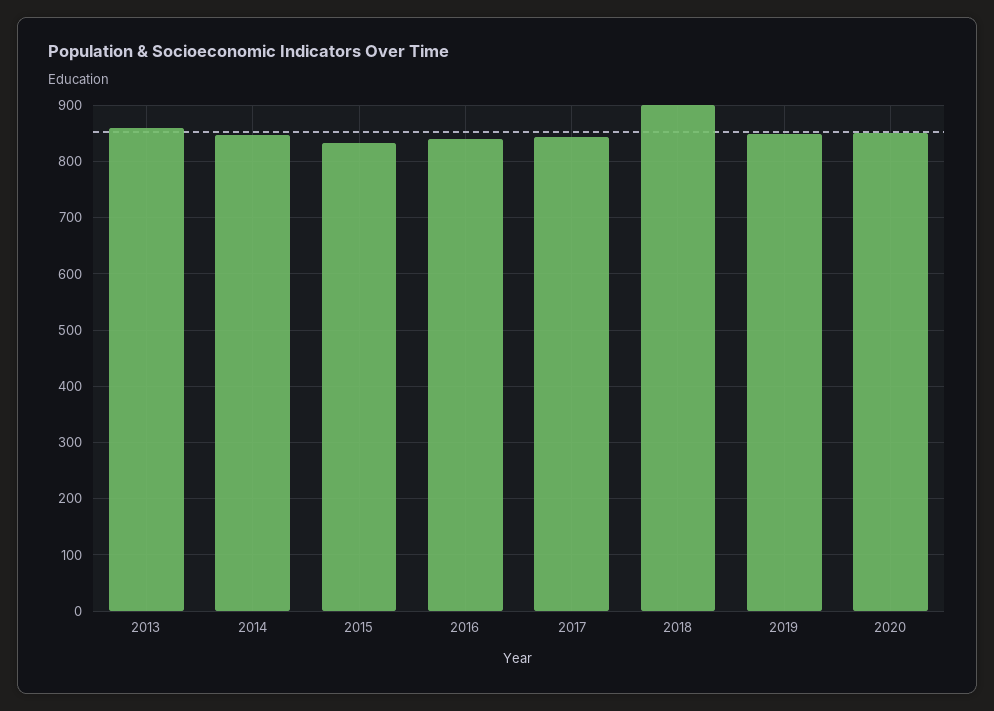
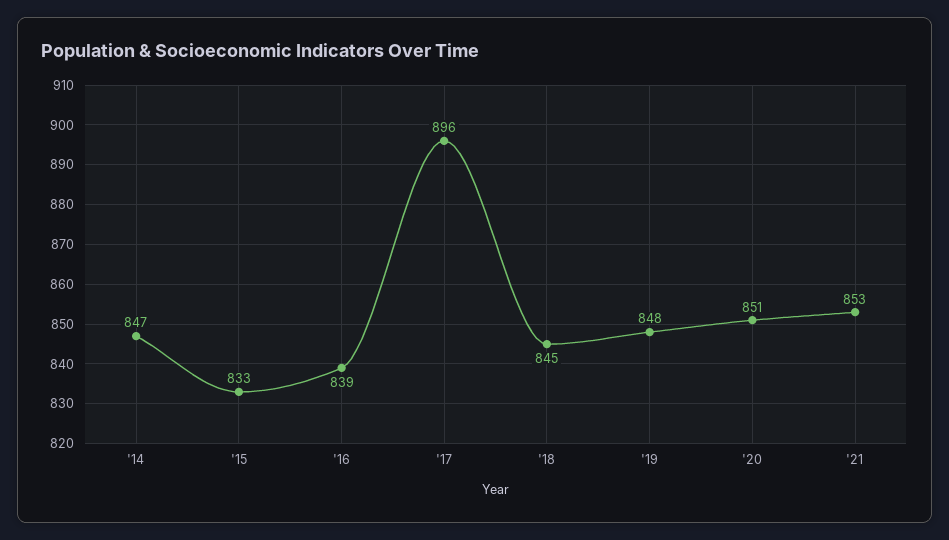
2013: 860 -> none
2017: 840 -> 896
2018: 900 -> 845
'21: none -> 853

